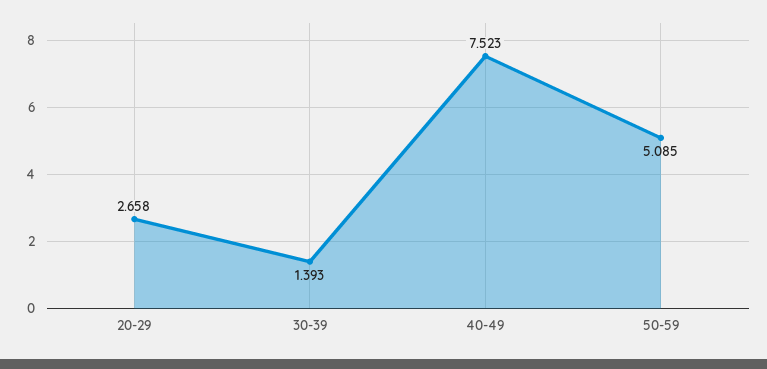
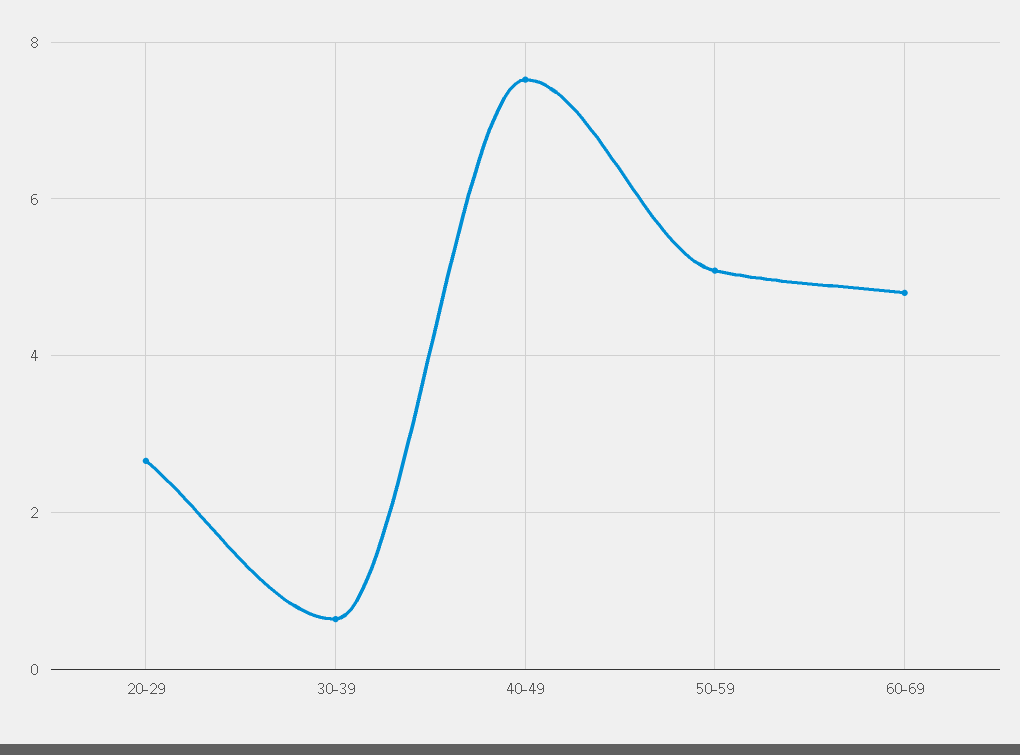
30-39: 1.393 -> 0.6
60-69: none -> 4.8

